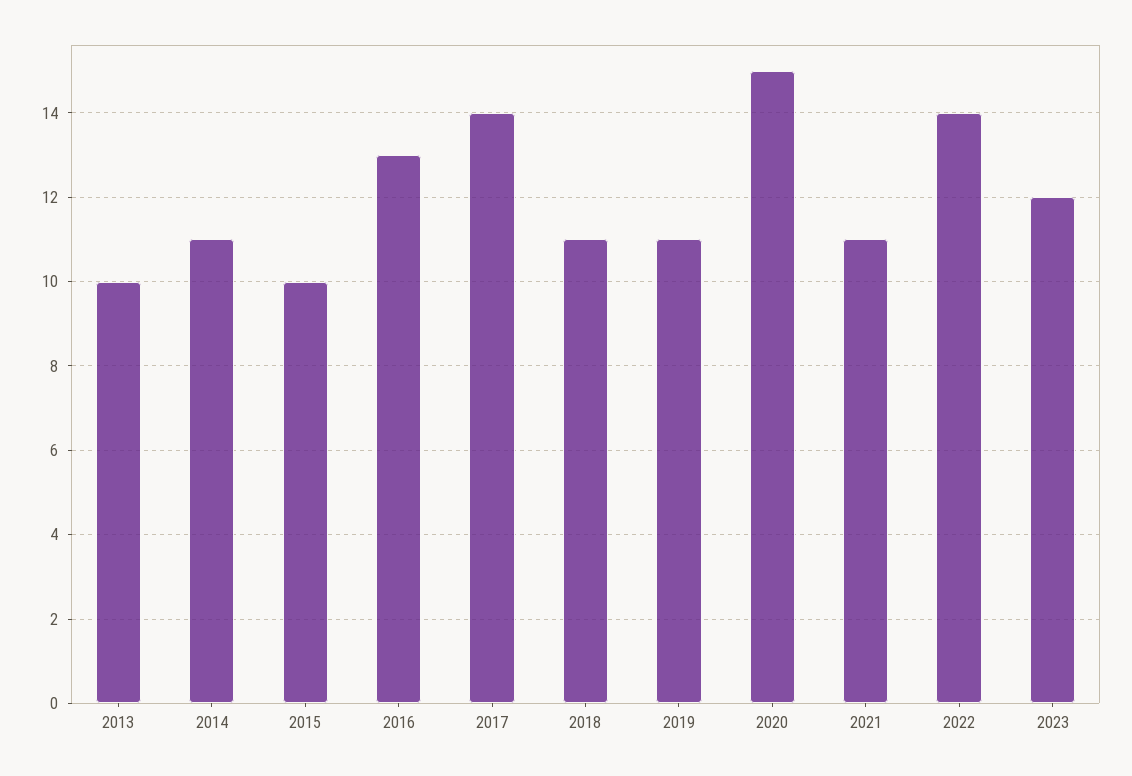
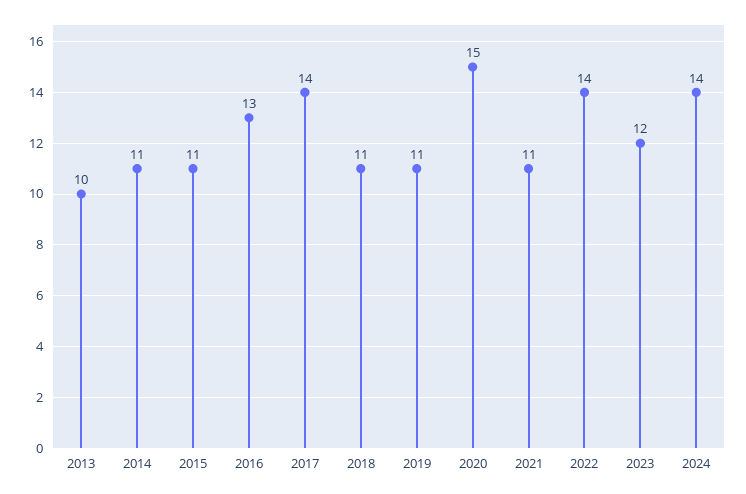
2015: 10 -> 11
2024: none -> 14

